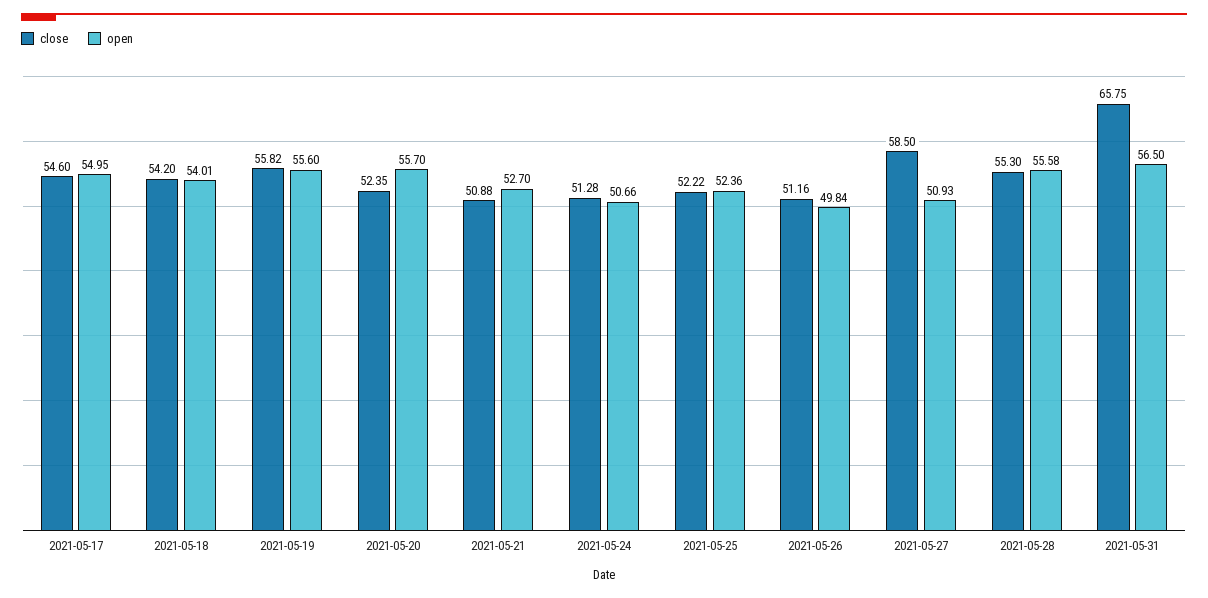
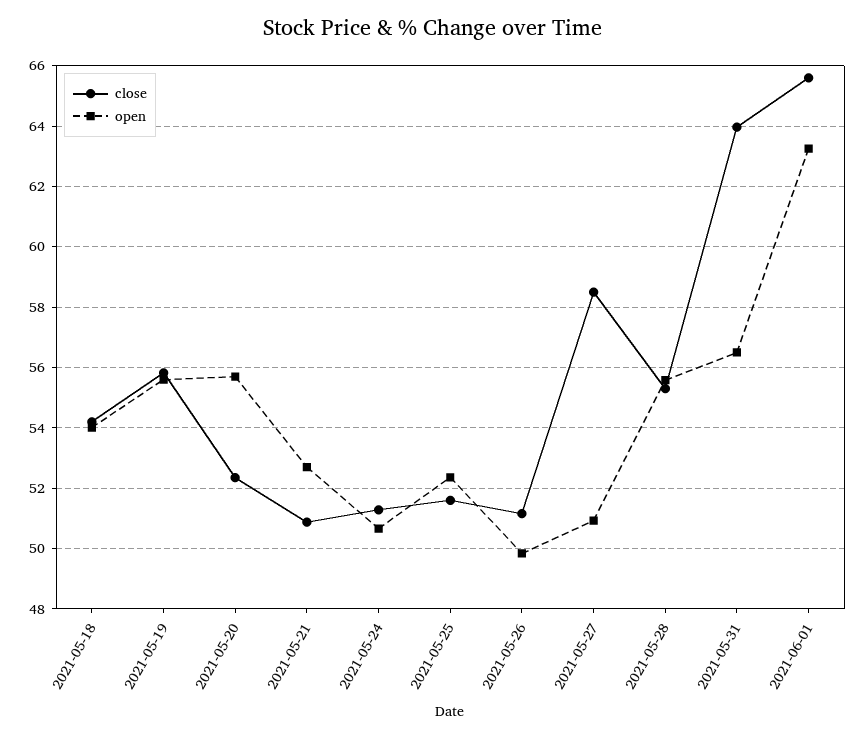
close, 2021-05-17: 54.6 -> none
open, 2021-05-17: 54.95 -> none
close, 2021-05-25: 52.22 -> 51.6
close, 2021-05-31: 65.75 -> 64
close, 2021-06-01: none -> 65.6
open, 2021-06-01: none -> 63.2

